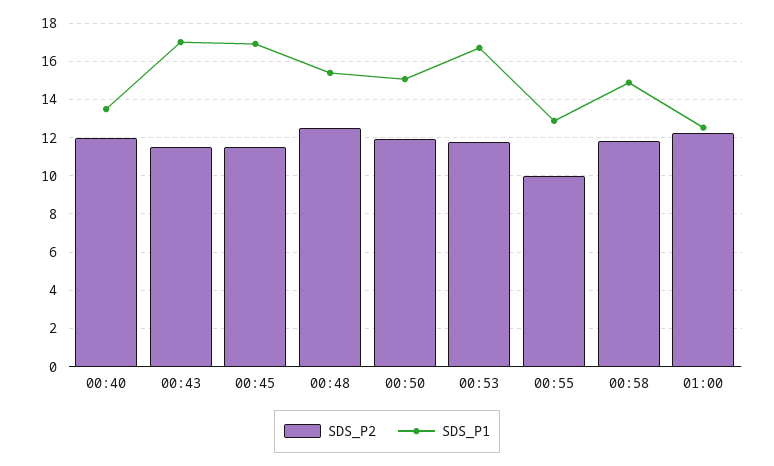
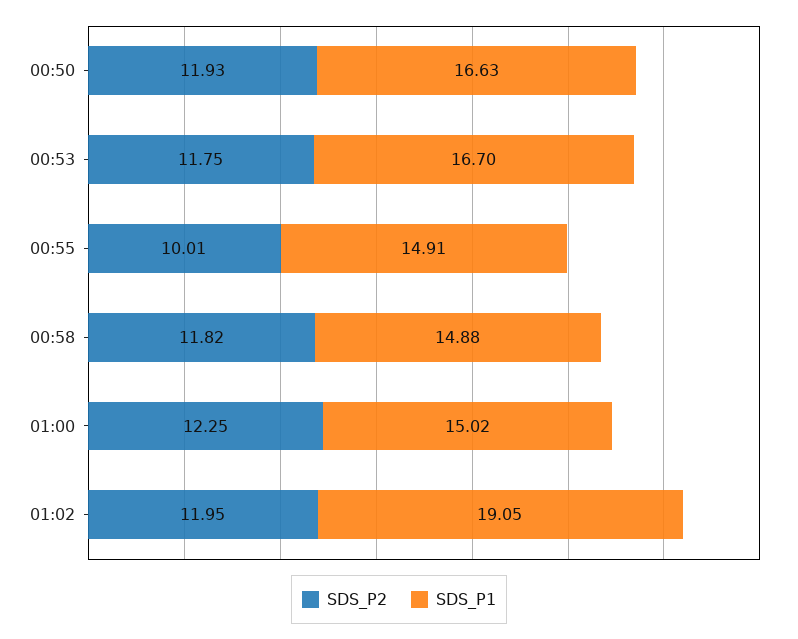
SDS_P2, 00:40: 12 -> none
SDS_P1, 00:40: 13.5 -> none
SDS_P2, 00:43: 11.5 -> none
SDS_P1, 00:43: 17 -> none
SDS_P2, 00:45: 11.5 -> none
SDS_P1, 00:45: 17 -> none
SDS_P2, 00:48: 12.5 -> none
SDS_P1, 00:48: 15.5 -> none
SDS_P1, 00:50: 15 -> 16.63
SDS_P1, 00:55: 13 -> 14.91
SDS_P1, 01:00: 12.5 -> 15.02
SDS_P2, 01:02: none -> 11.95
SDS_P1, 01:02: none -> 19.05

